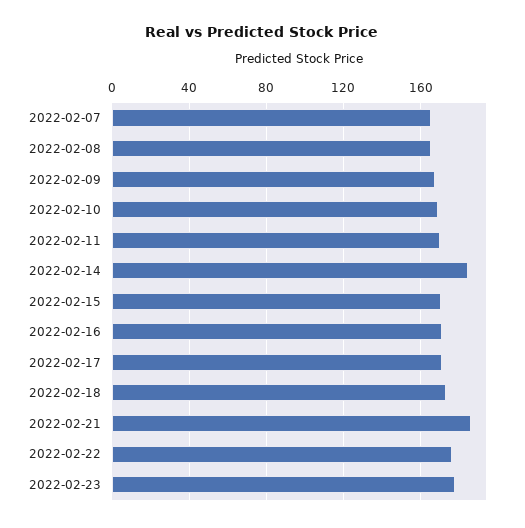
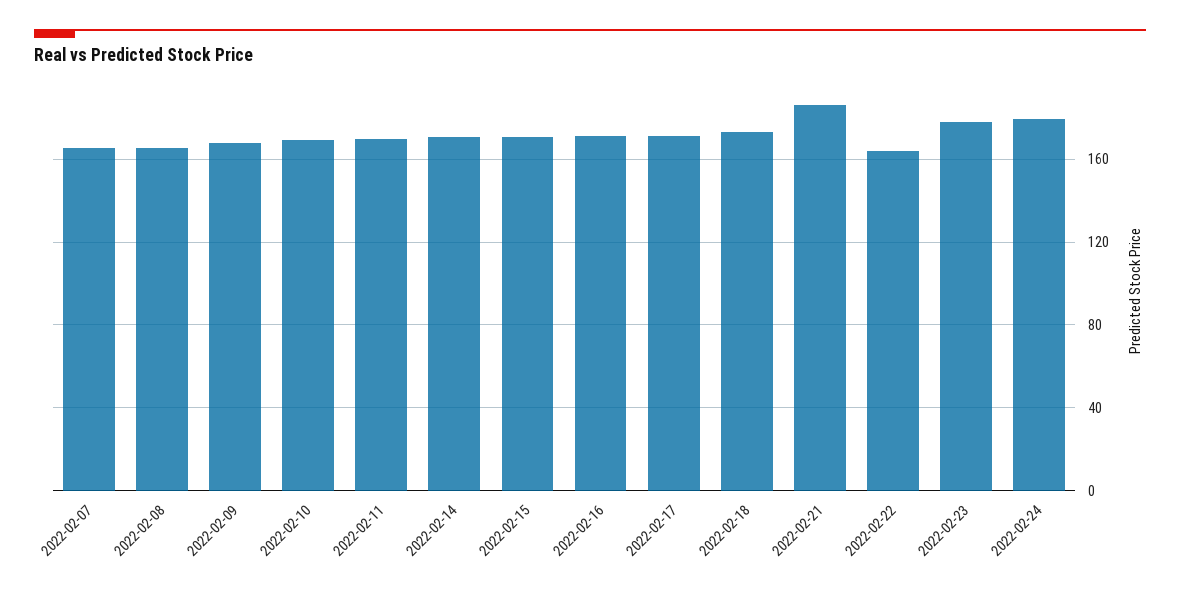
2022-02-14: 185 -> 170
2022-02-22: 175 -> 165
2022-02-24: none -> 180

